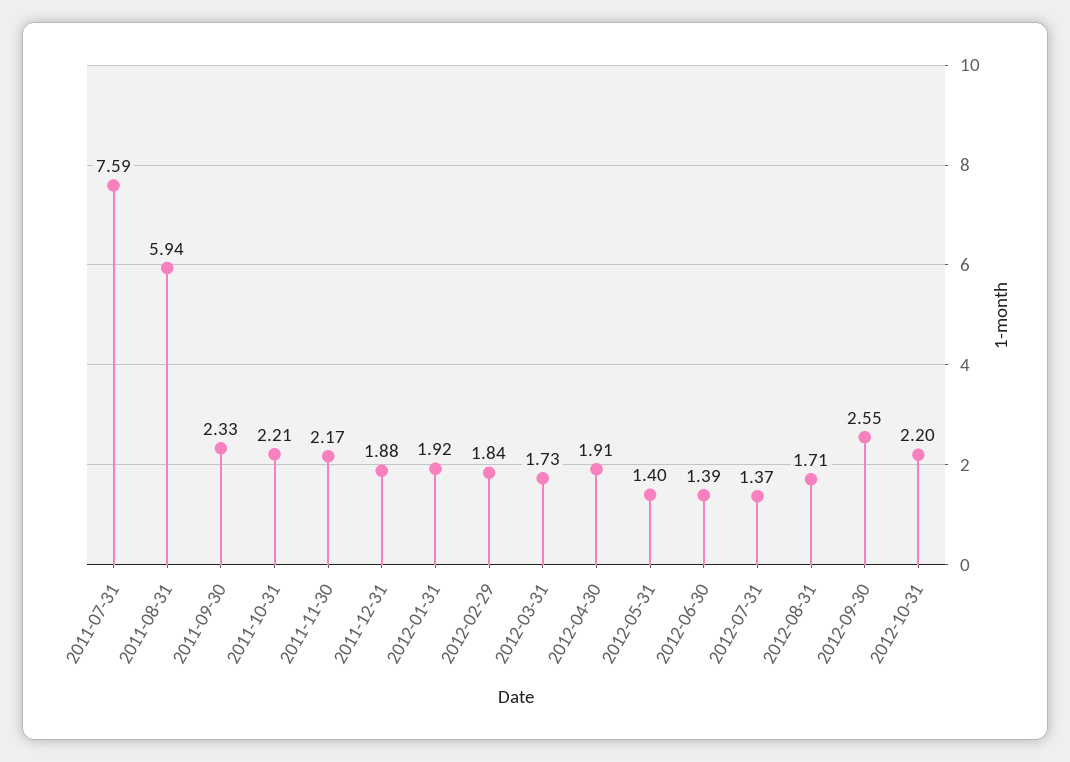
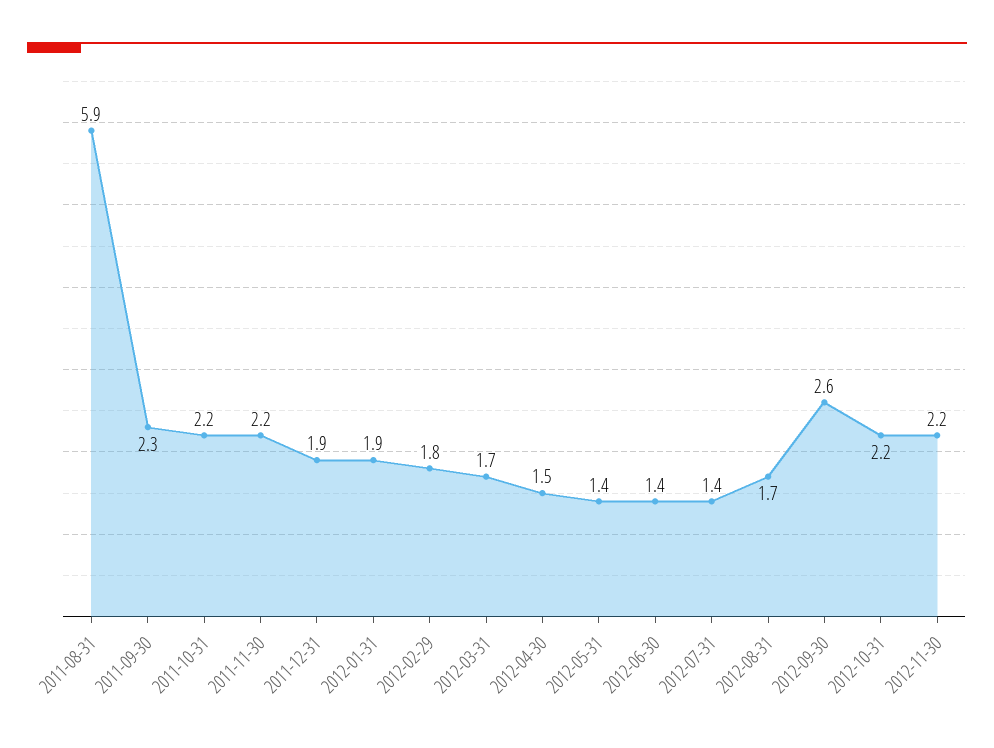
2011-07-31: 7.59 -> none
2012-04-30: 1.91 -> 1.5
2012-11-30: none -> 2.2

